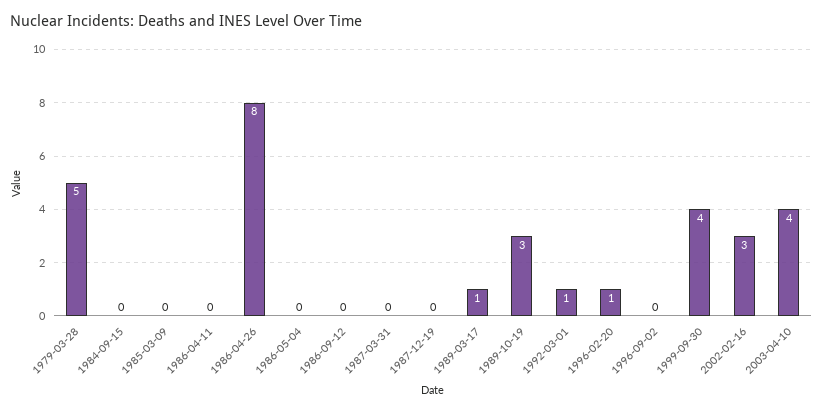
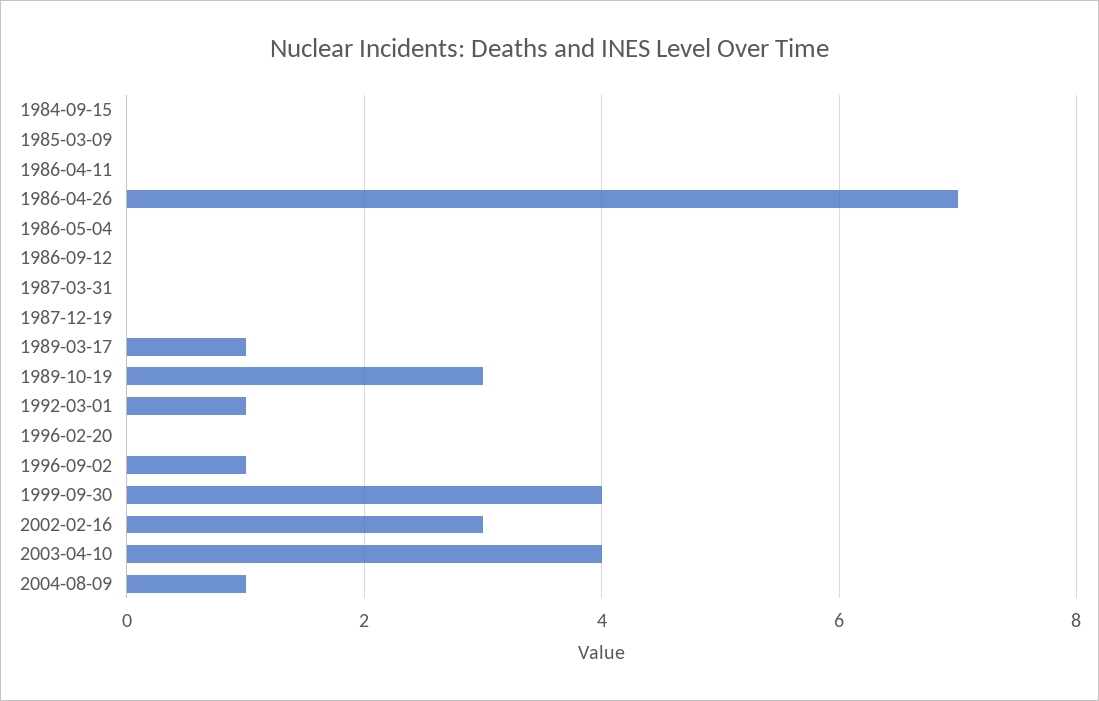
1979-03-28: 5 -> none
1986-04-26: 8 -> 7
1996-02-20: 1 -> 0
1996-09-02: 0 -> 1
2004-08-09: none -> 1

